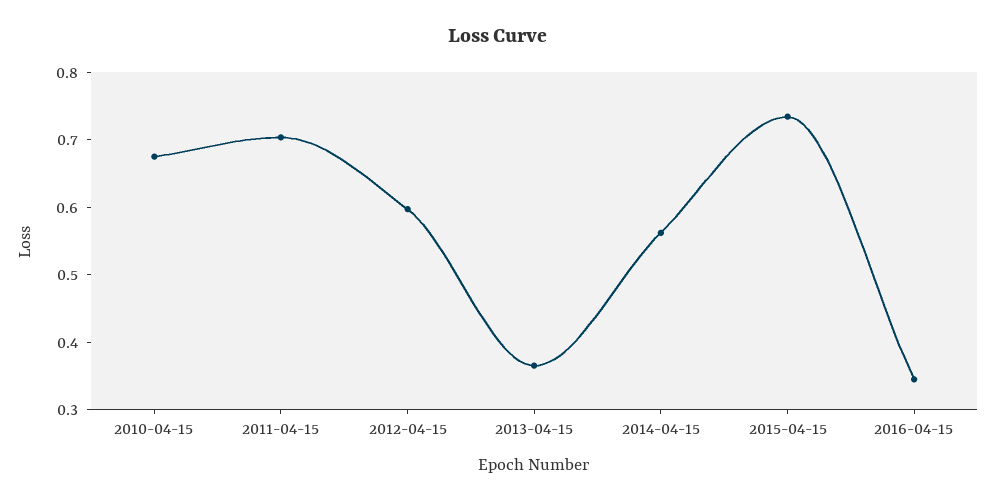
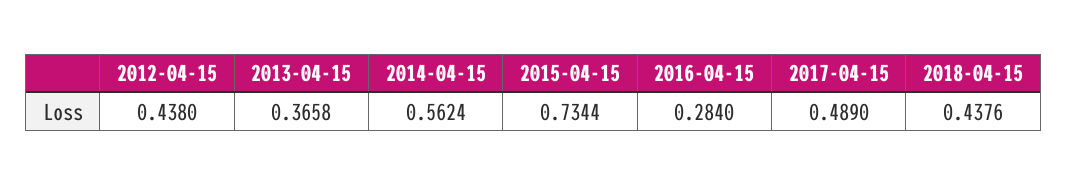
2010-04-15: 0.68 -> none
2011-04-15: 0.7 -> none
2012-04-15: 0.6 -> 0.438
2016-04-15: 0.34 -> 0.284
2017-04-15: none -> 0.489
2018-04-15: none -> 0.4376

